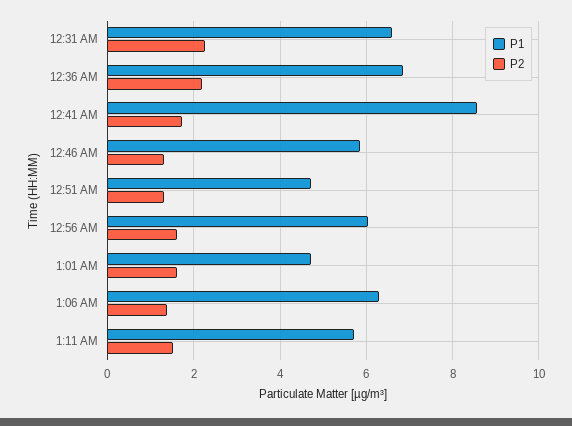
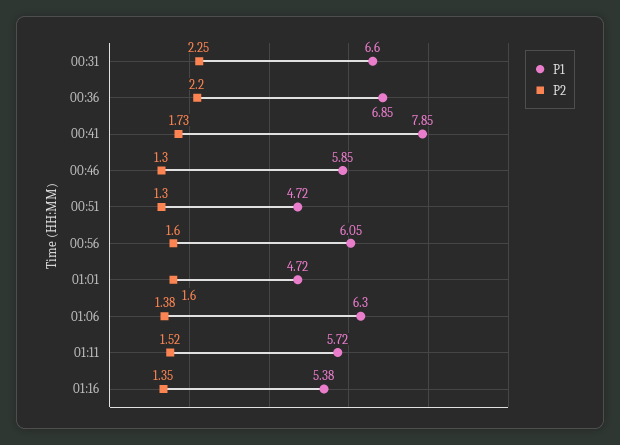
P1, 12:41 AM: 8.6 -> 7.85
P1, 01:16: none -> 5.38
P2, 01:16: none -> 1.35

